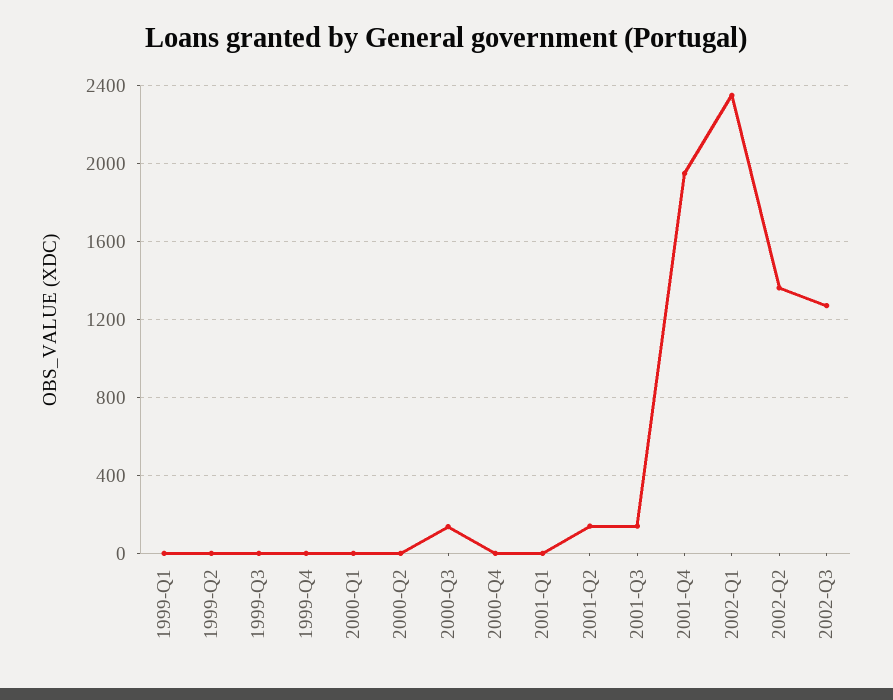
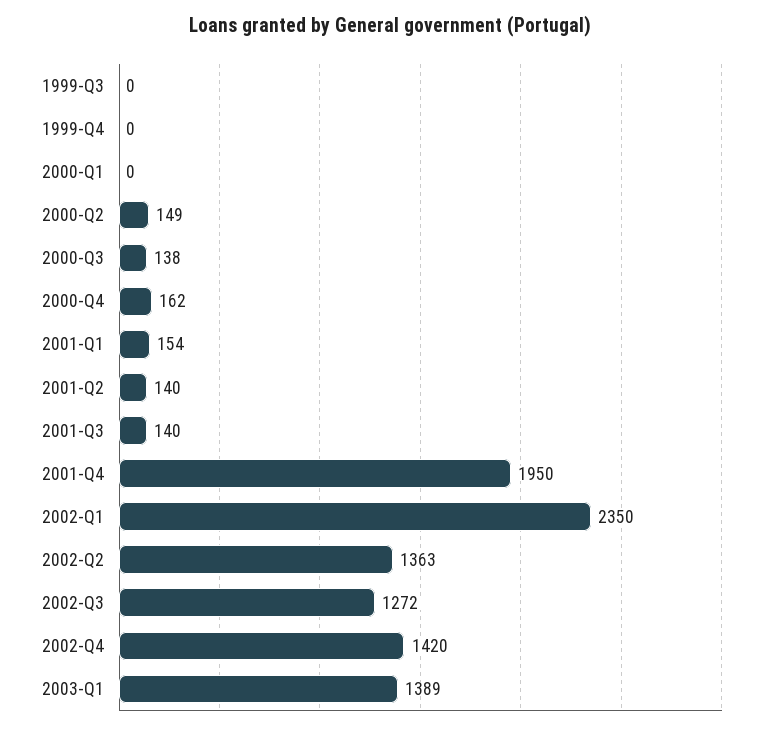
1999-Q1: 0 -> none
1999-Q2: 0 -> none
2000-Q2: 0 -> 149
2000-Q4: 0 -> 162
2001-Q1: 0 -> 154
2002-Q4: none -> 1420
2003-Q1: none -> 1389

